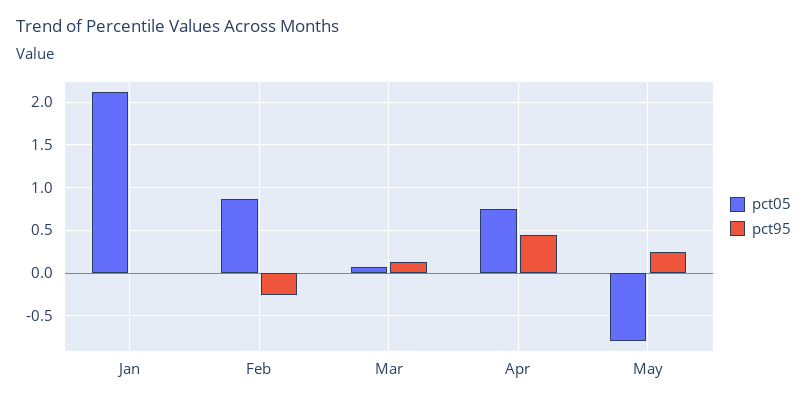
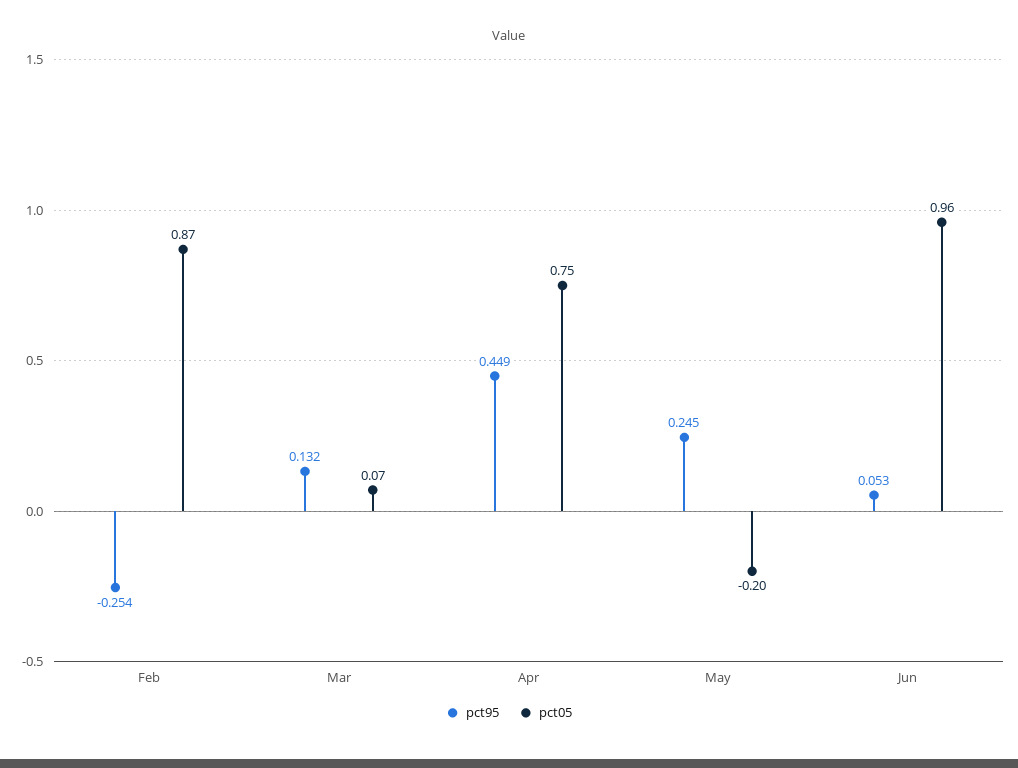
pct05, Jan: 2.1 -> none
pct95, Jan: 0 -> none
pct05, May: -0.8 -> -0.2
pct95, Jun: none -> 0.053
pct05, Jun: none -> 0.96

